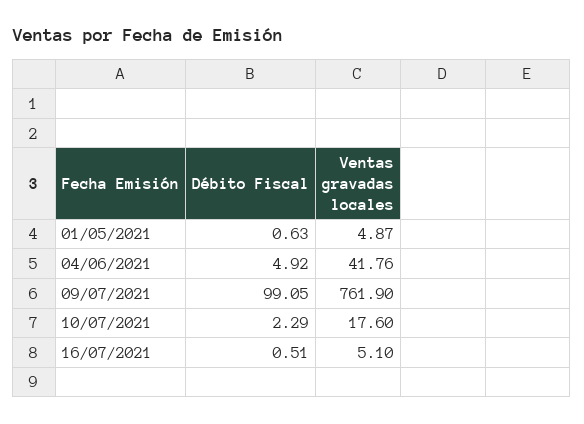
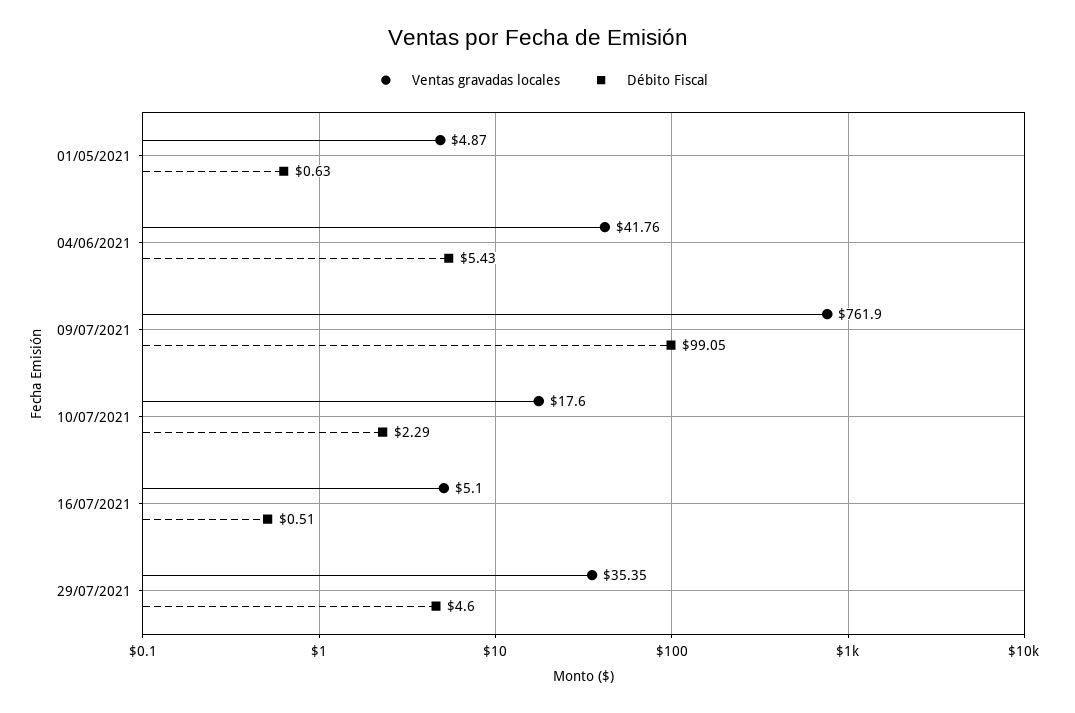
Débito Fiscal, 04/06/2021: 4.92 -> 5.43
Ventas gravadas locales, 29/07/2021: none -> 35.35
Débito Fiscal, 29/07/2021: none -> 4.6

